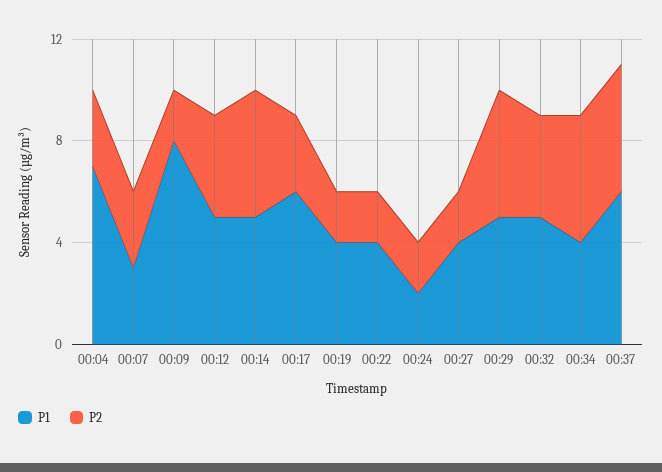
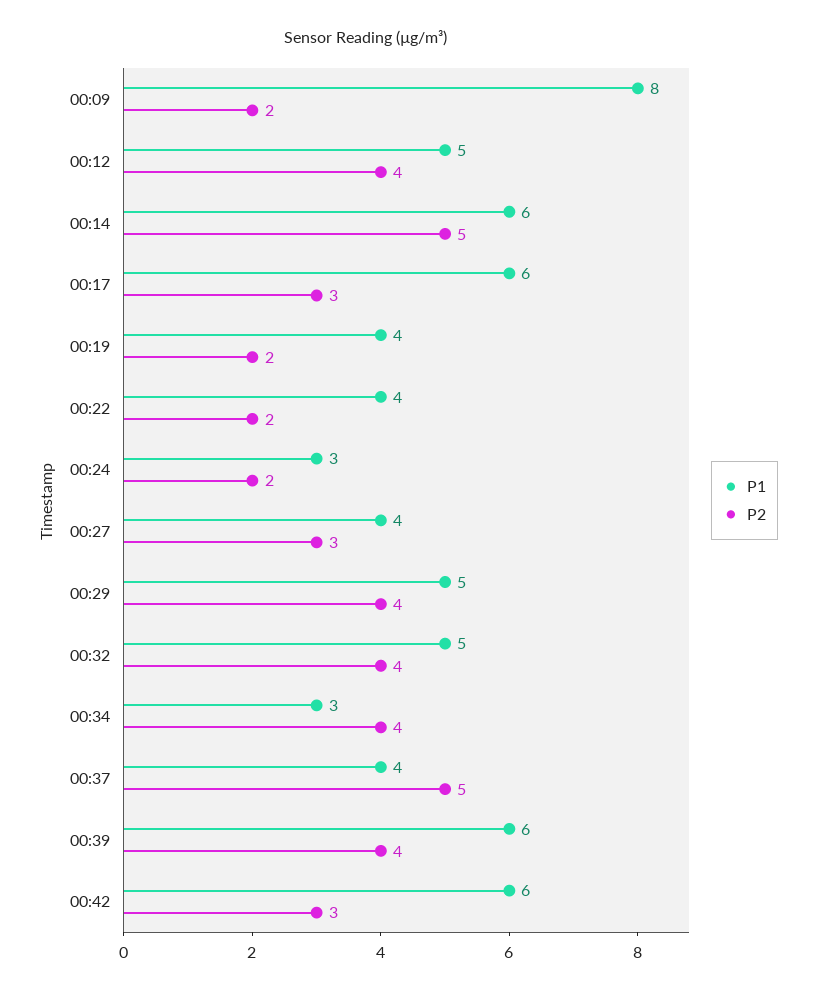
P1, 00:04: 7 -> none
P2, 00:04: 3 -> none
P1, 00:07: 3 -> none
P2, 00:07: 3 -> none
P1, 00:14: 5 -> 6
P1, 00:24: 2 -> 3
P2, 00:27: 2 -> 3
P2, 00:29: 5 -> 4
P1, 00:34: 4 -> 3
P2, 00:34: 5 -> 4
P1, 00:37: 6 -> 4
P1, 00:39: none -> 6
P2, 00:39: none -> 4
P1, 00:42: none -> 6
P2, 00:42: none -> 3

